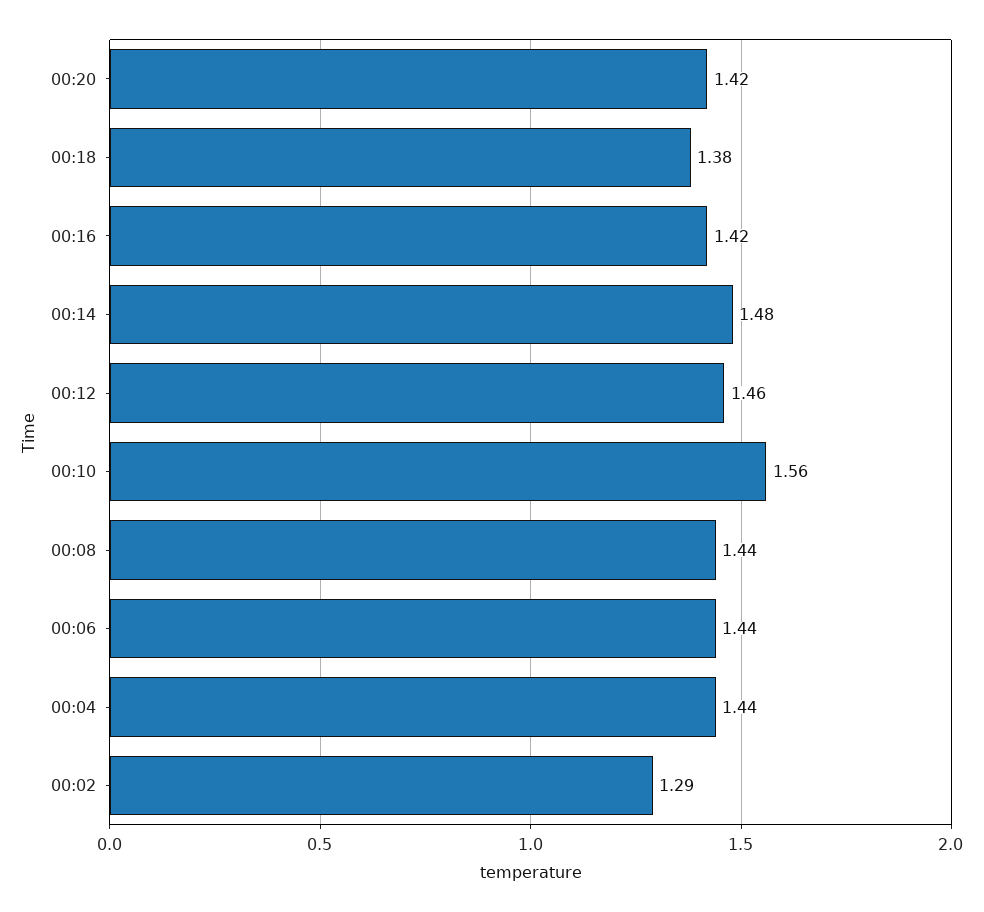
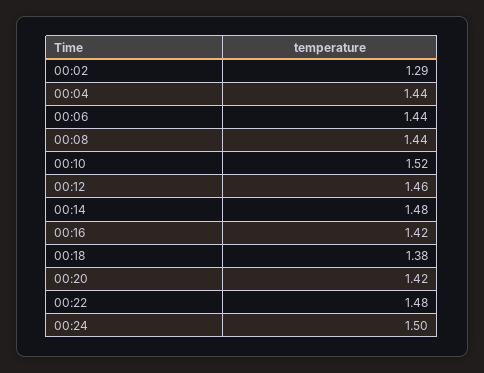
00:10: 1.56 -> 1.52
00:22: none -> 1.48
00:24: none -> 1.5

